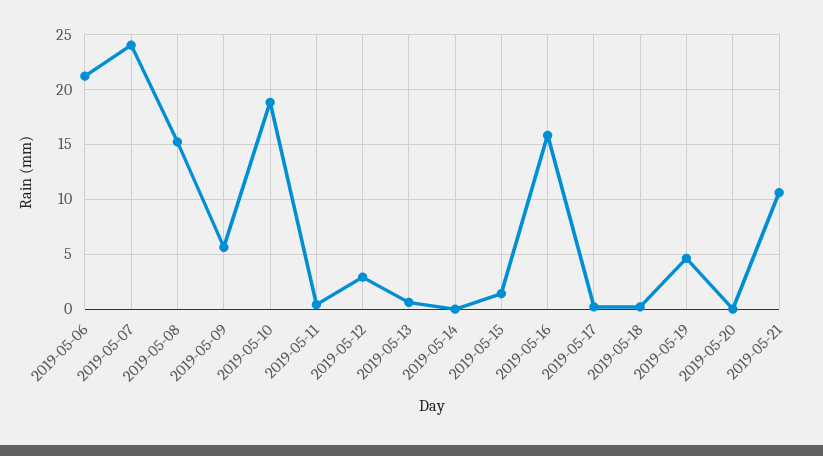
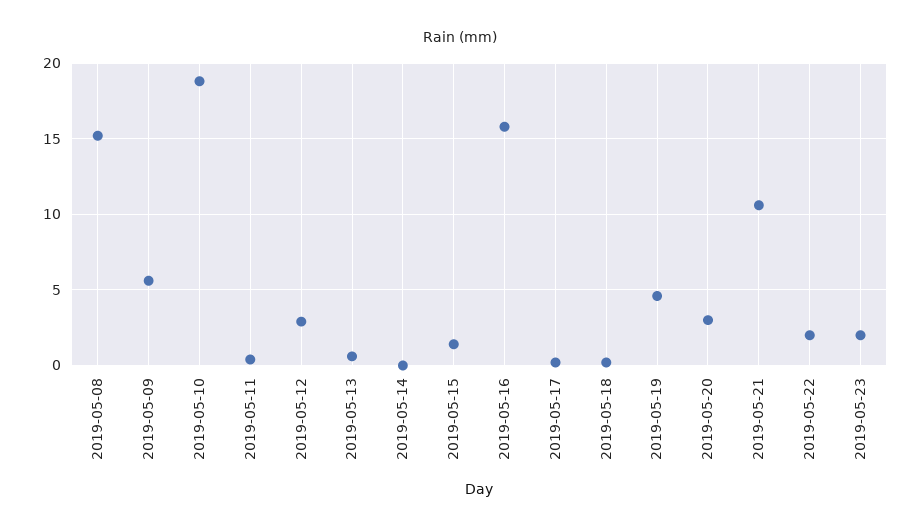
2019-05-06: 21 -> none
2019-05-07: 24 -> none
2019-05-20: 0 -> 3
2019-05-22: none -> 2
2019-05-23: none -> 2

